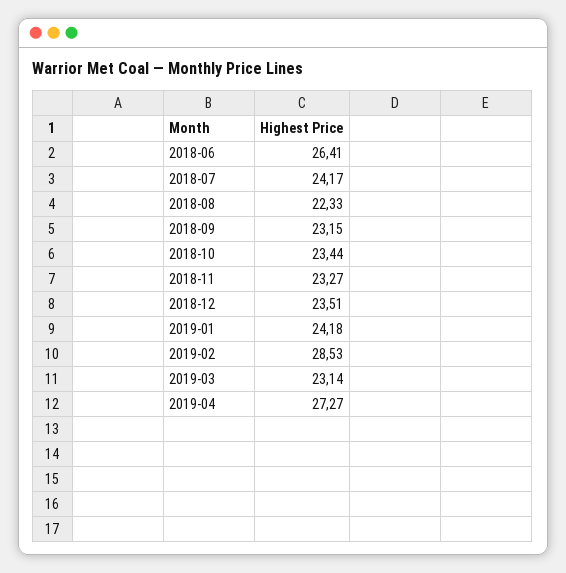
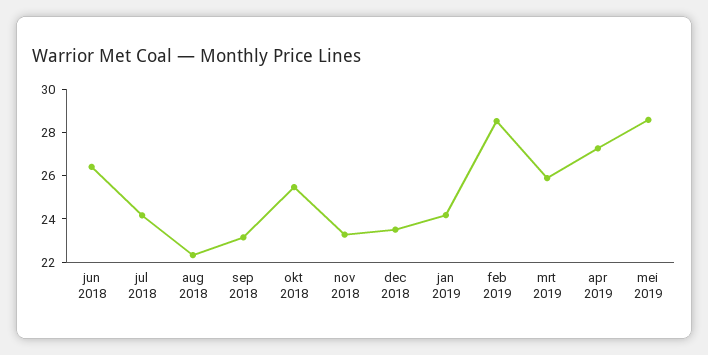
2018-10: 23.44 -> 25.5
2019-03: 23.14 -> 26
mei 2019: none -> 28.5

